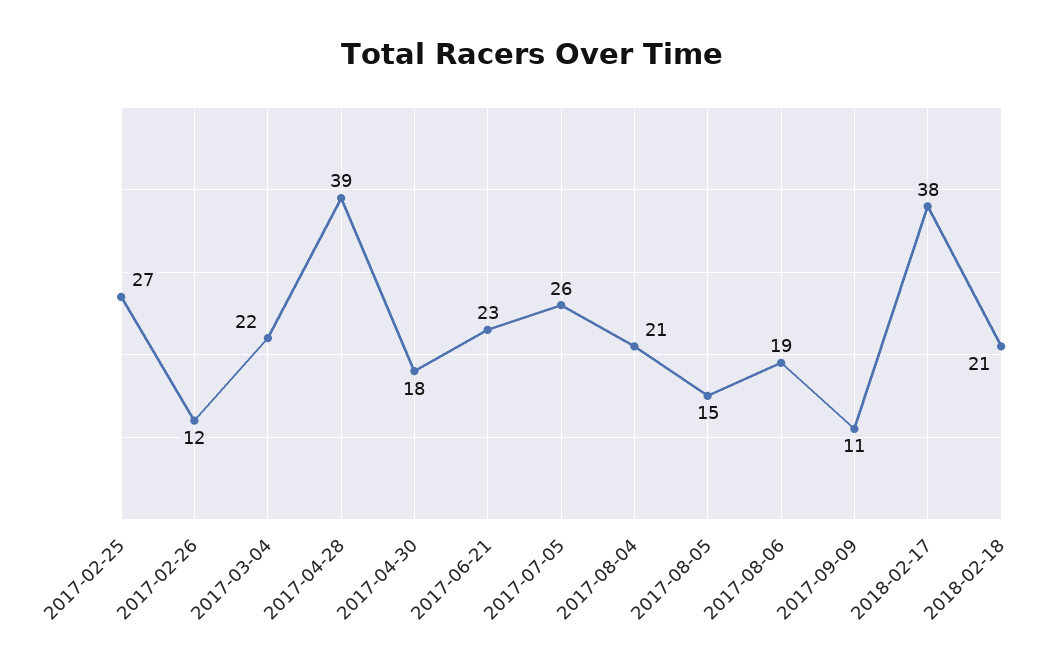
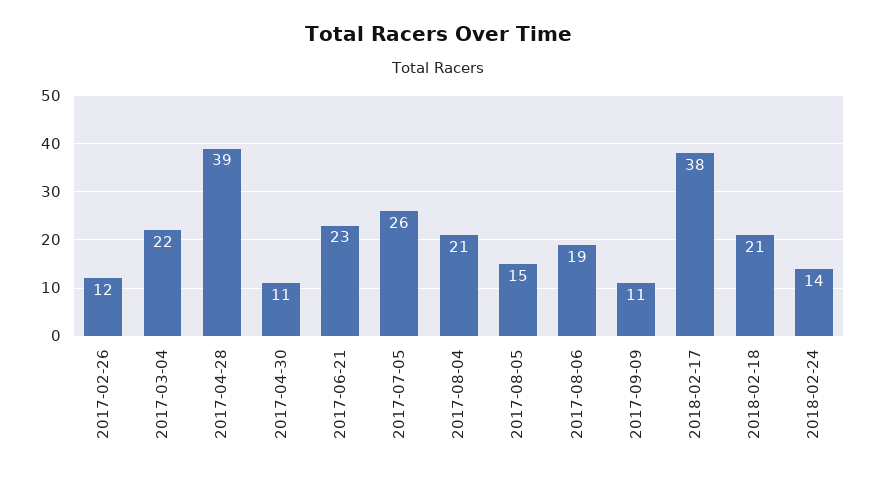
2017-02-25: 27 -> none
2017-04-30: 18 -> 11
2018-02-24: none -> 14

